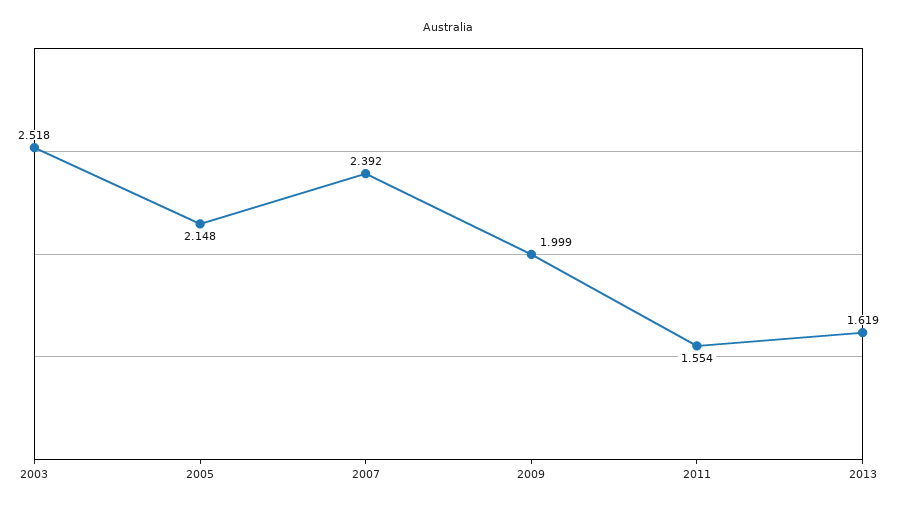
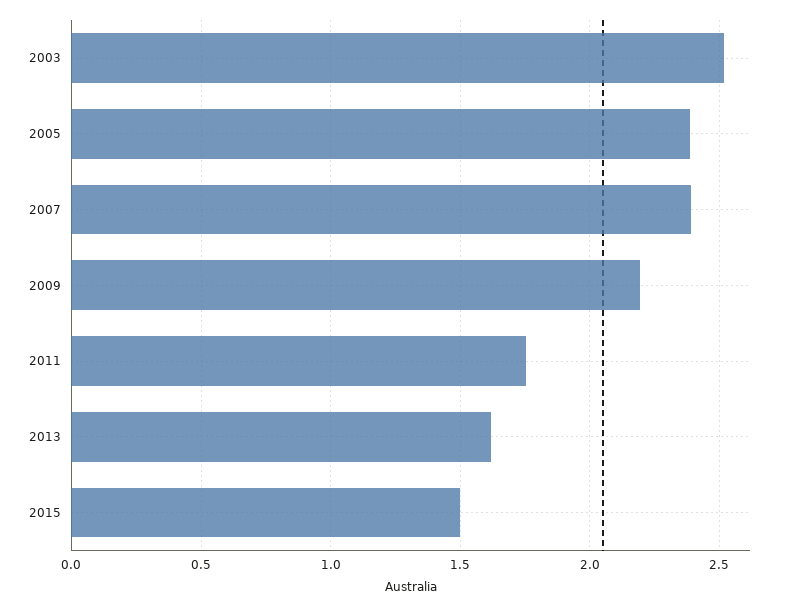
2005: 2.148 -> 2.4
2009: 1.999 -> 2.2
2011: 1.554 -> 1.75
2015: none -> 1.5

